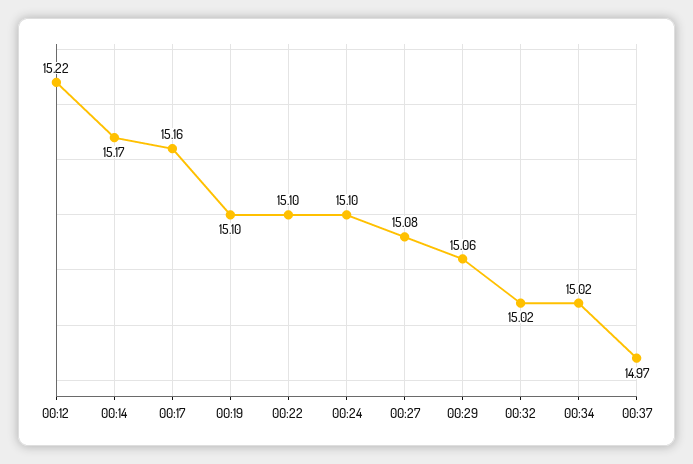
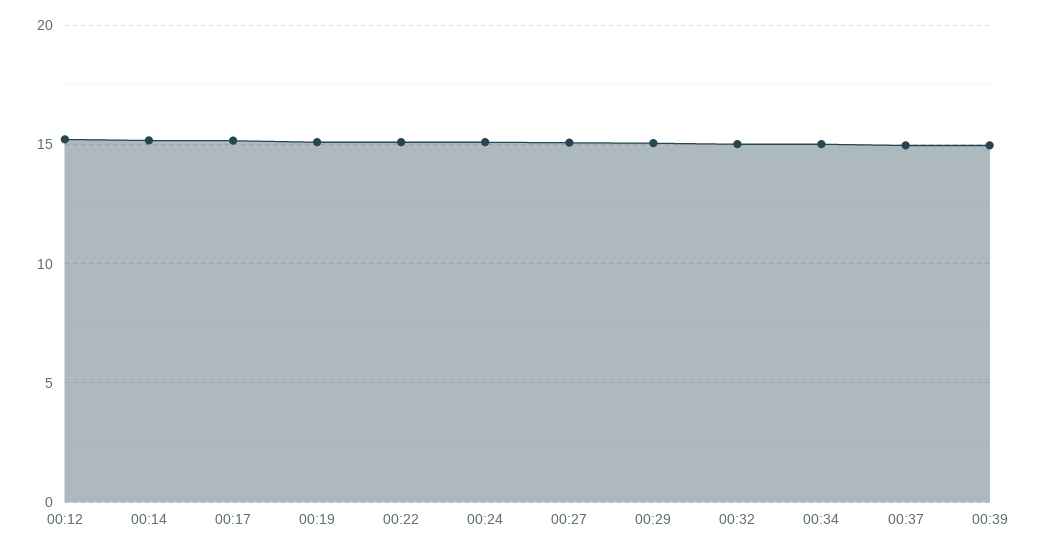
00:39: none -> 15

